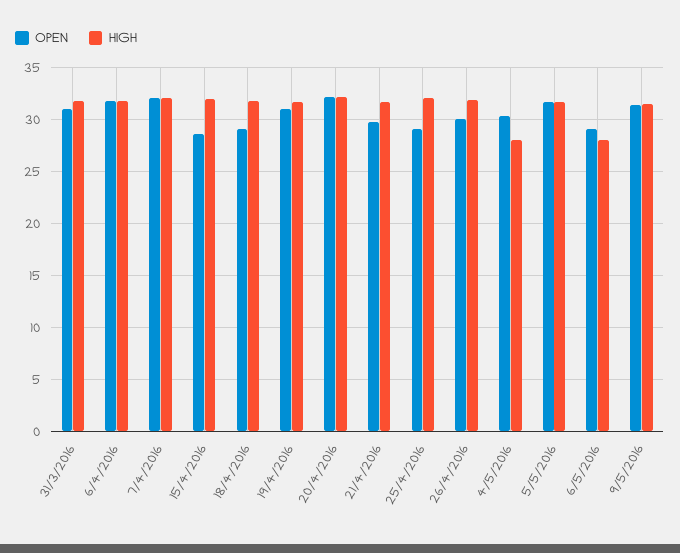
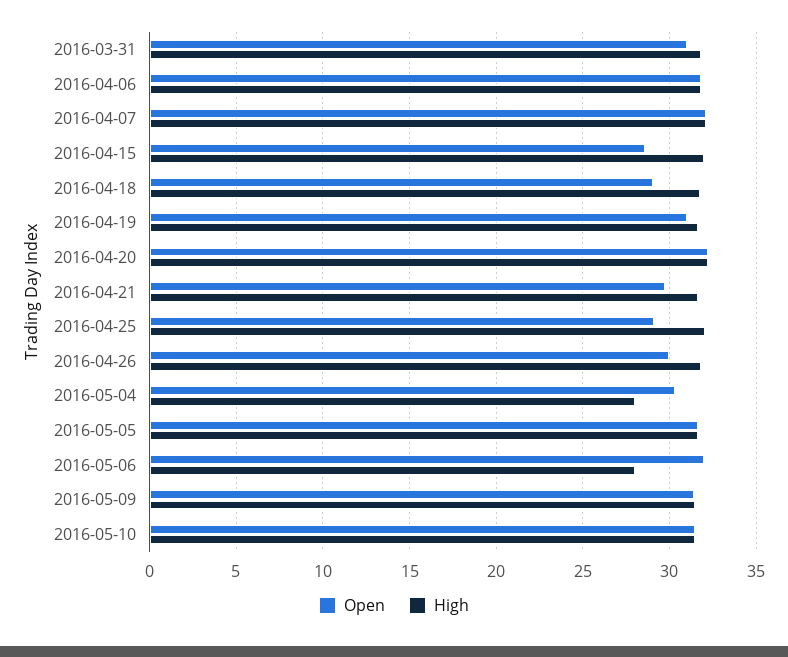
OPEN, 6/5/2016: 29 -> 32
OPEN, 2016-05-10: none -> 31.5
HIGH, 2016-05-10: none -> 31.5

